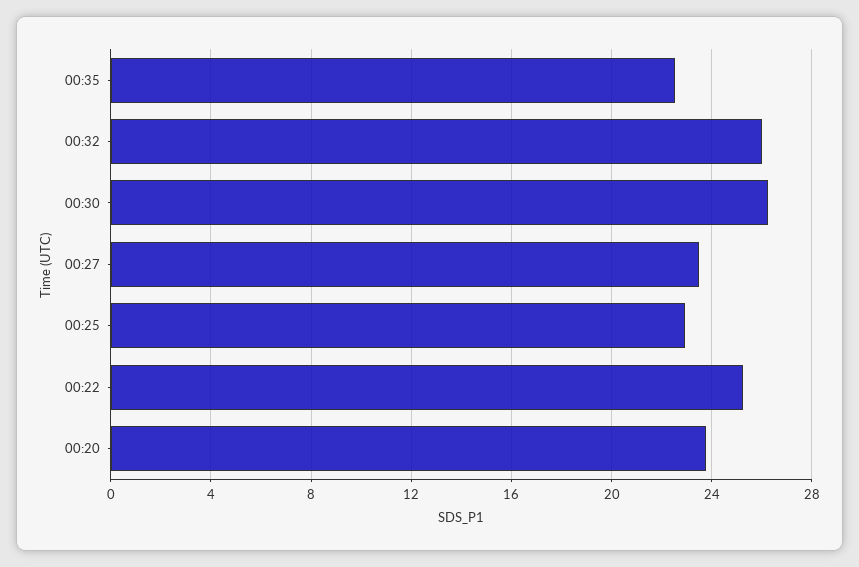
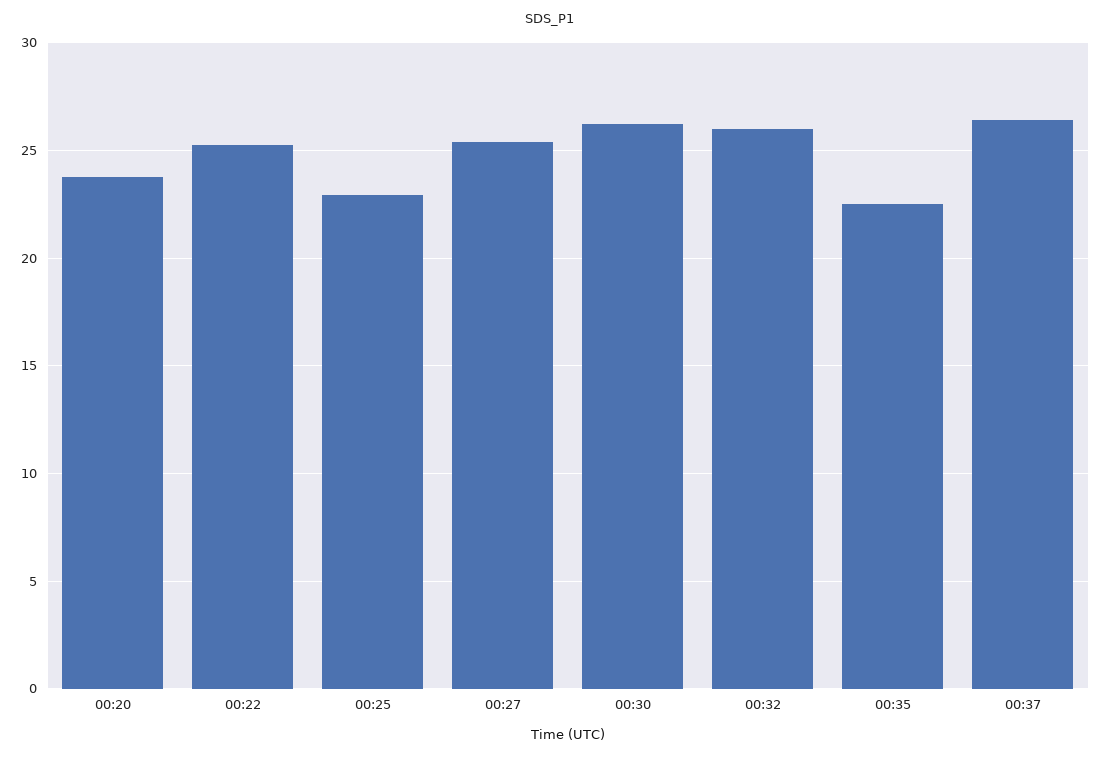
00:27: 23.5 -> 25.5
00:37: none -> 26.5

